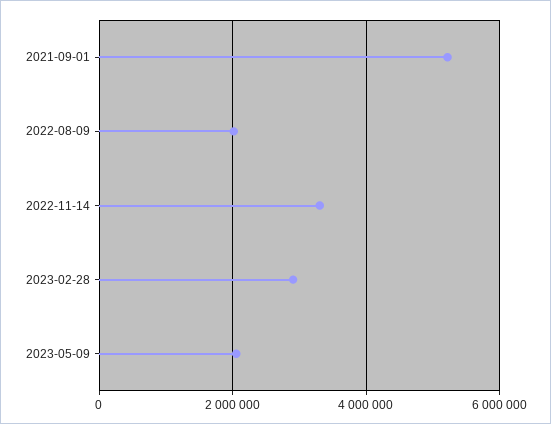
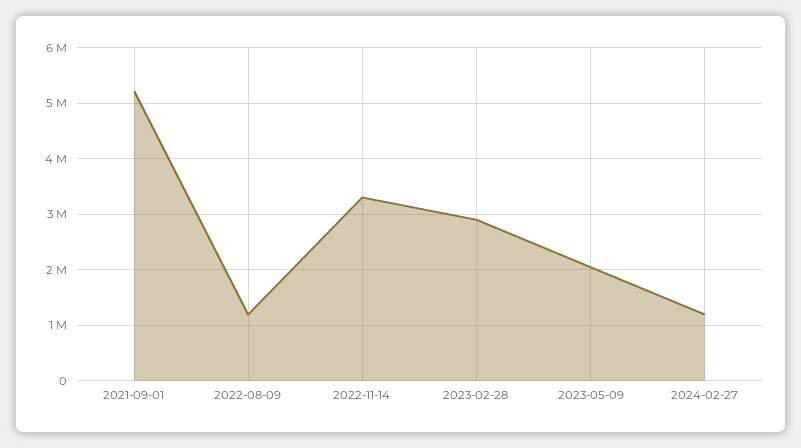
2022-08-09: 2000000 -> 1200000
2024-02-27: none -> 1200000

